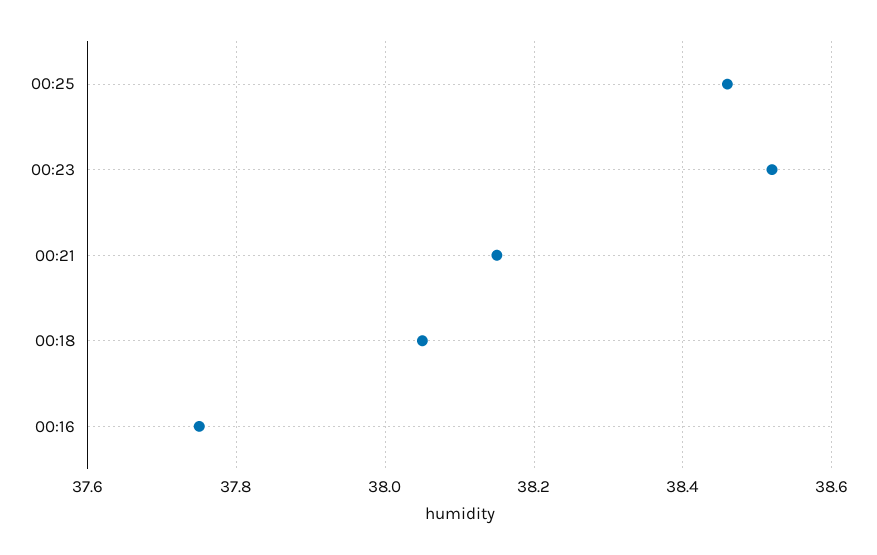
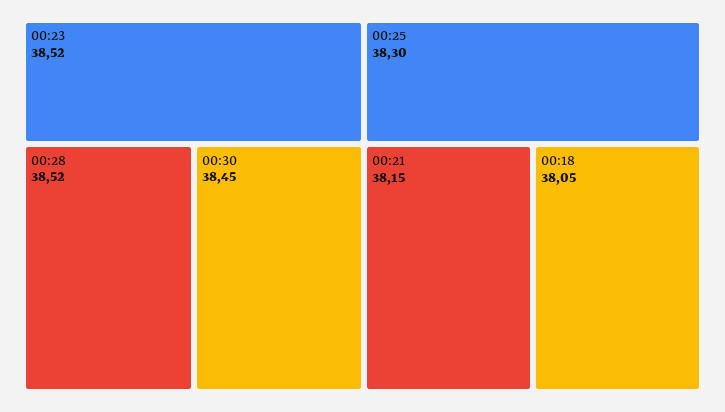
00:25: 38.45 -> 38.3
00:16: 37.75 -> none
00:28: none -> 38.52
00:30: none -> 38.45

